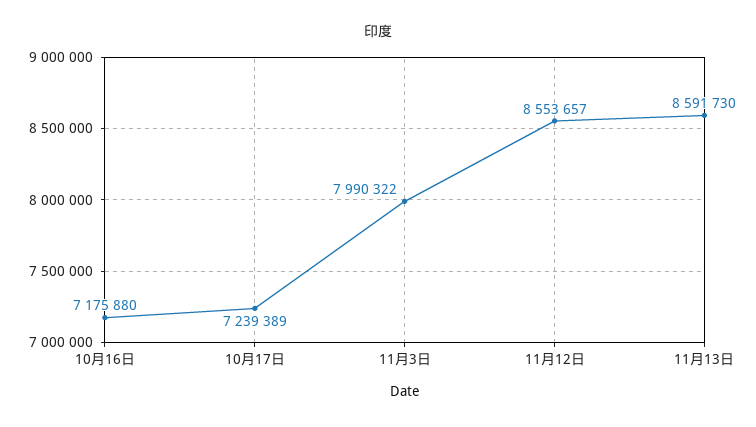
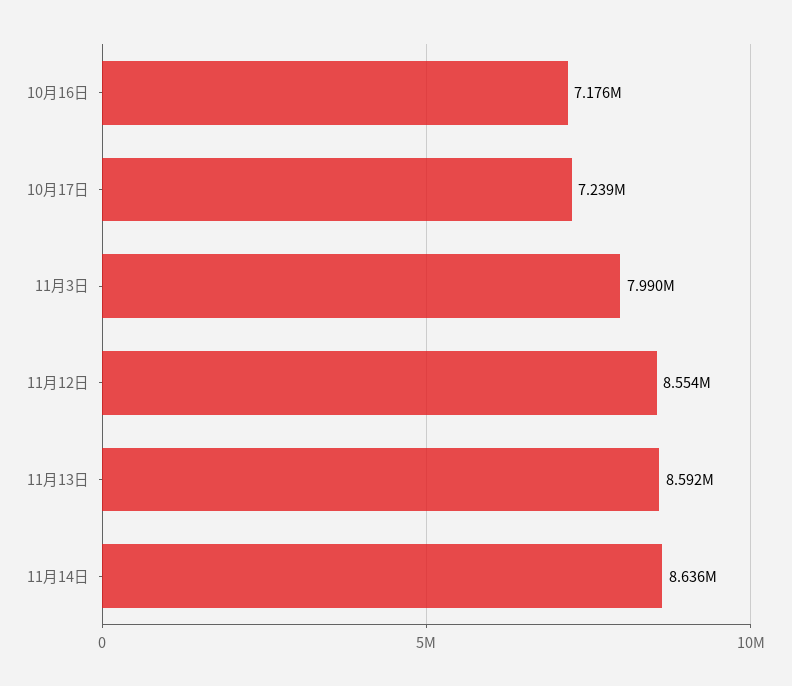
11月14日: none -> 8636000

